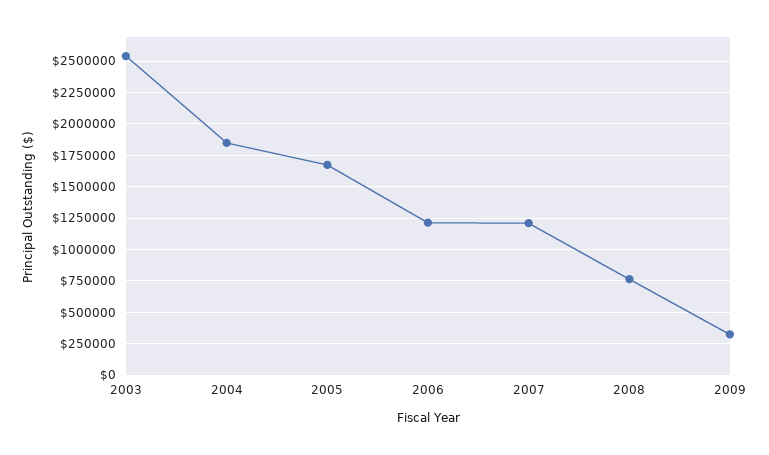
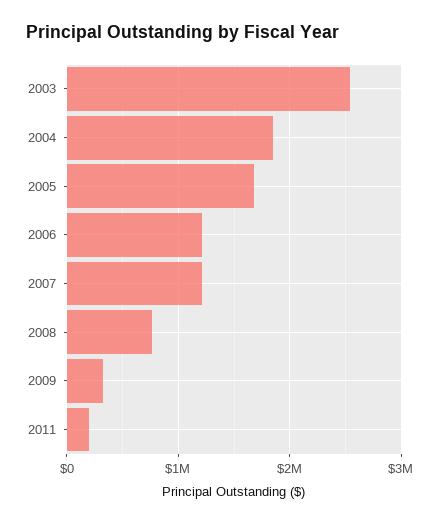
2011: none -> 200000

